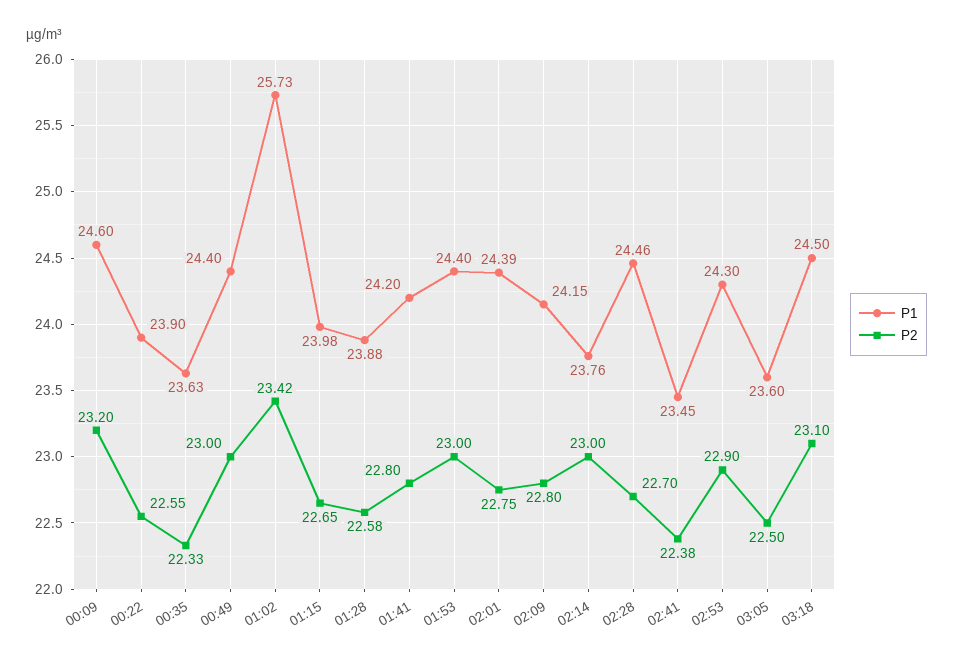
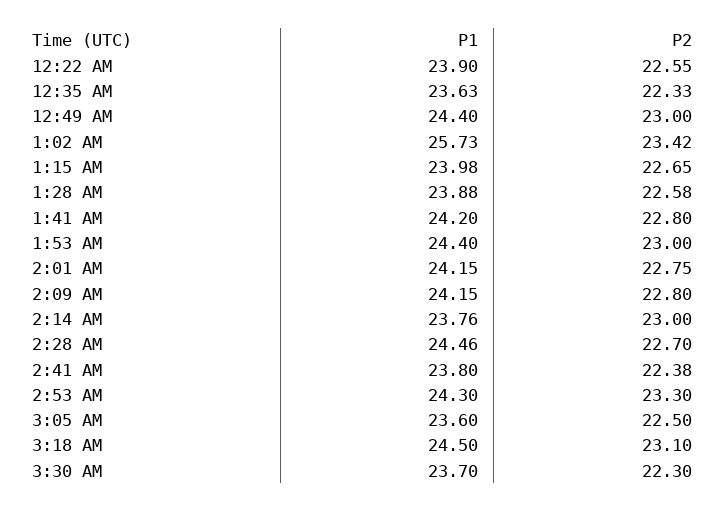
P1, 00:09: 24.6 -> none
P2, 00:09: 23.2 -> none
P1, 02:01: 24.39 -> 24.15
P1, 02:41: 23.45 -> 23.8
P2, 02:53: 22.9 -> 23.3
P1, 3:30 AM: none -> 23.7
P2, 3:30 AM: none -> 22.3

